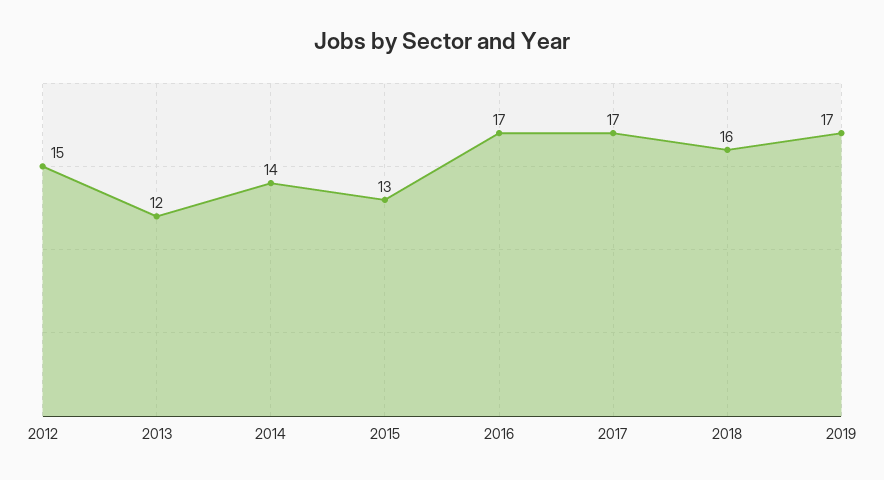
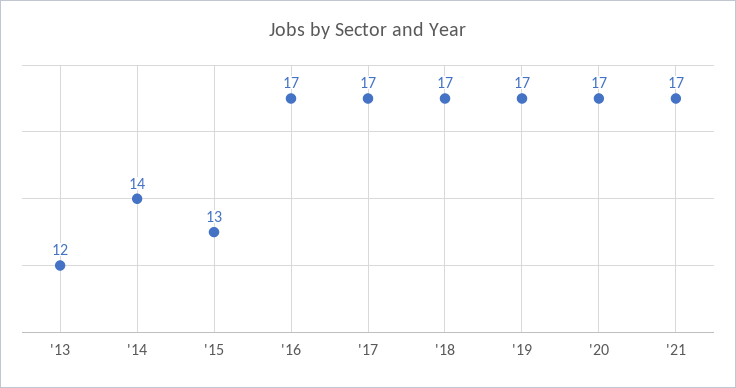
2012: 15 -> none
2018: 16 -> 17
'20: none -> 17
'21: none -> 17

